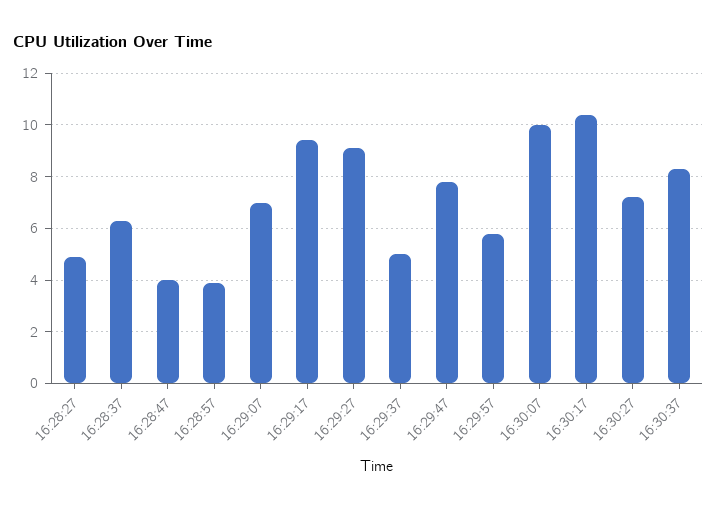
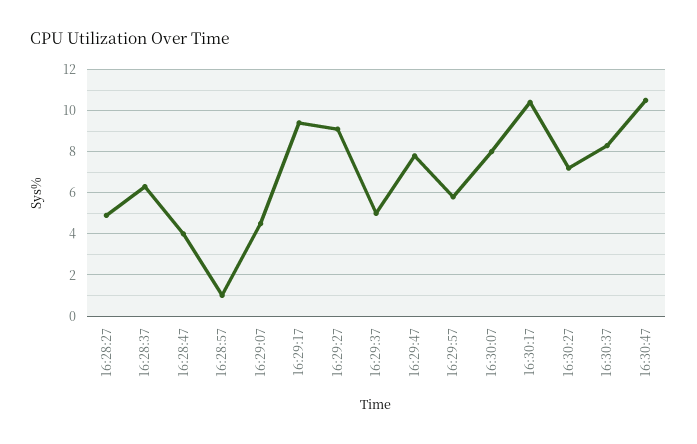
16:28:57: 4 -> 1
16:29:07: 7 -> 4.5
16:30:07: 10 -> 8
16:30:47: none -> 10.5

